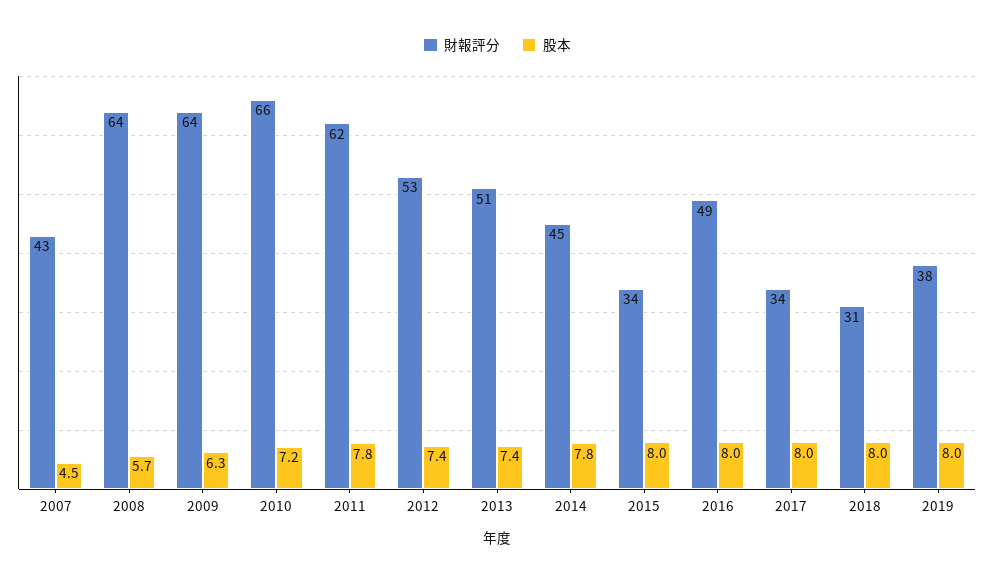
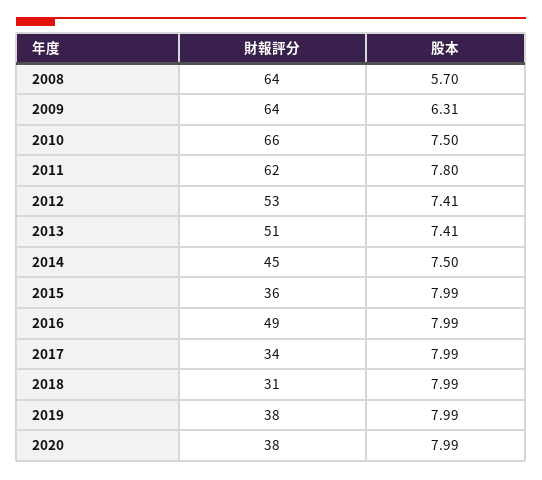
財報評分, 2007: 43 -> none
股本, 2007: 4.5 -> none
股本, 2010: 7.2 -> 7.5
股本, 2014: 7.8 -> 7.5
財報評分, 2015: 34 -> 36
財報評分, 2020: none -> 38
股本, 2020: none -> 7.99

